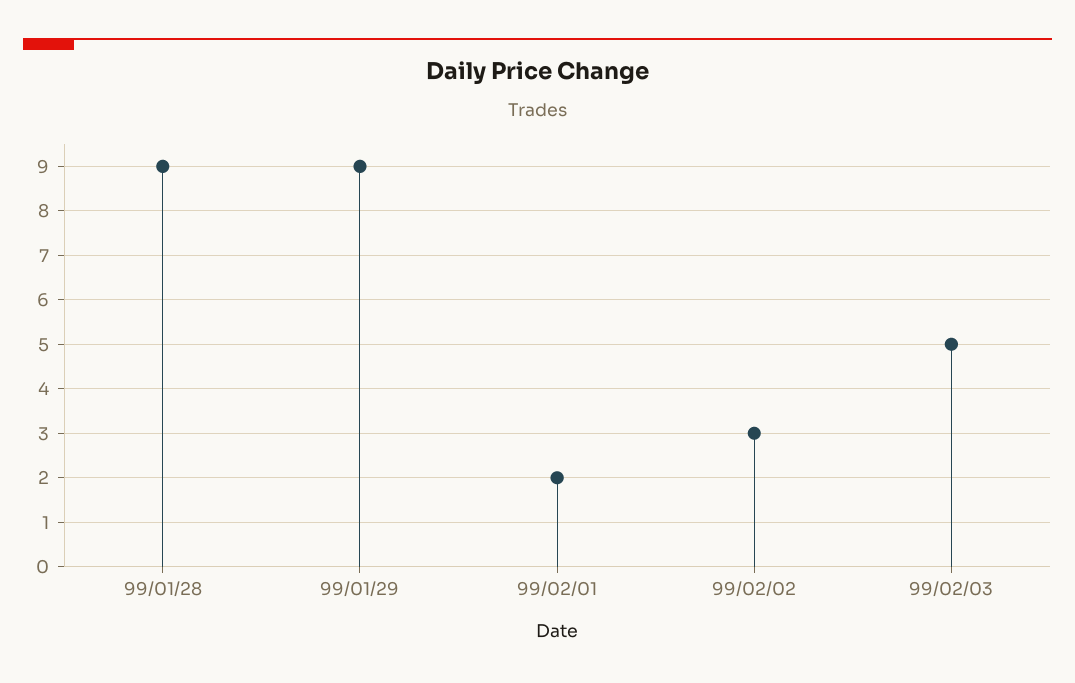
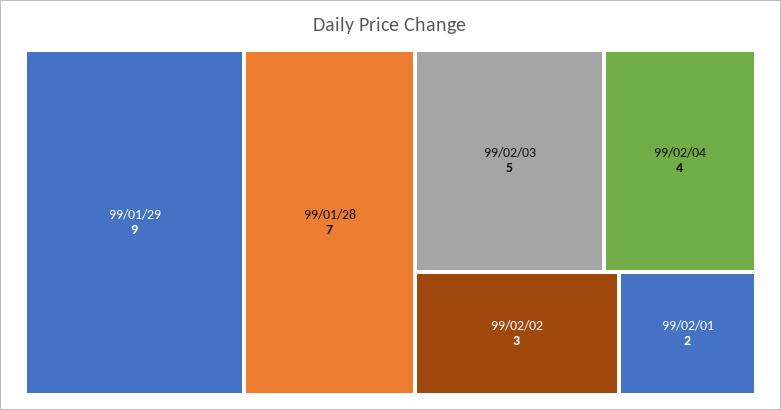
99/01/28: 9 -> 7
99/02/04: none -> 4

